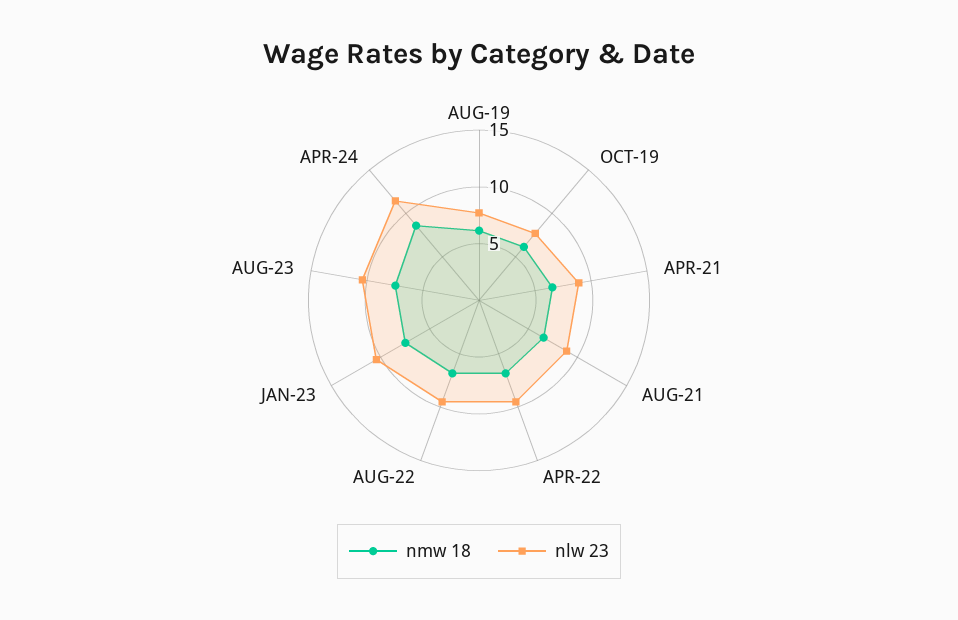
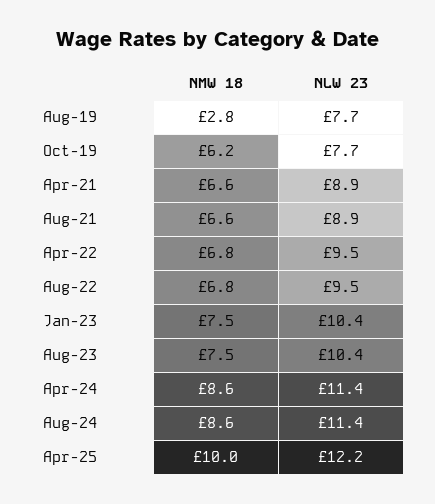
nmw 18, AUG-19: 6 -> 2.8
nmw 18, Aug-24: none -> 8.6
nlw 23, Aug-24: none -> 11.4
nmw 18, Apr-25: none -> 10
nlw 23, Apr-25: none -> 12.2

